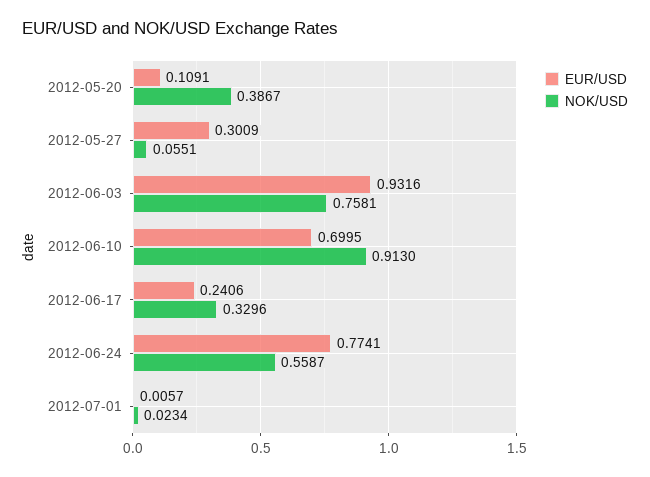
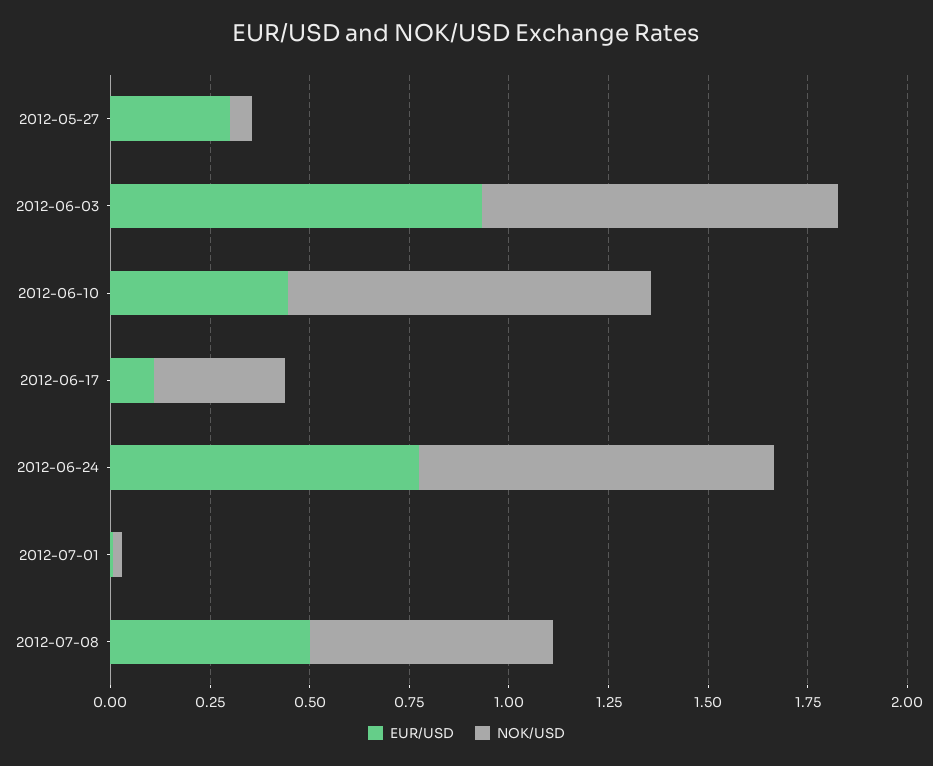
EUR/USD, 2012-05-20: 0.1091 -> none
NOK/USD, 2012-05-20: 0.3867 -> none
NOK/USD, 2012-06-03: 0.7581 -> 0.9
EUR/USD, 2012-06-10: 0.6995 -> 0.45
EUR/USD, 2012-06-17: 0.2406 -> 0.1
NOK/USD, 2012-06-24: 0.5587 -> 0.9
EUR/USD, 2012-07-08: none -> 0.5
NOK/USD, 2012-07-08: none -> 0.6

